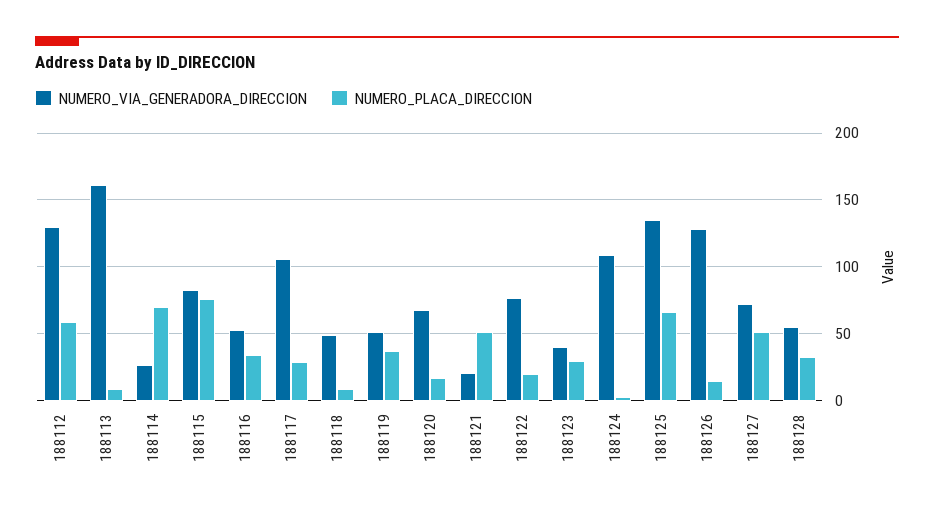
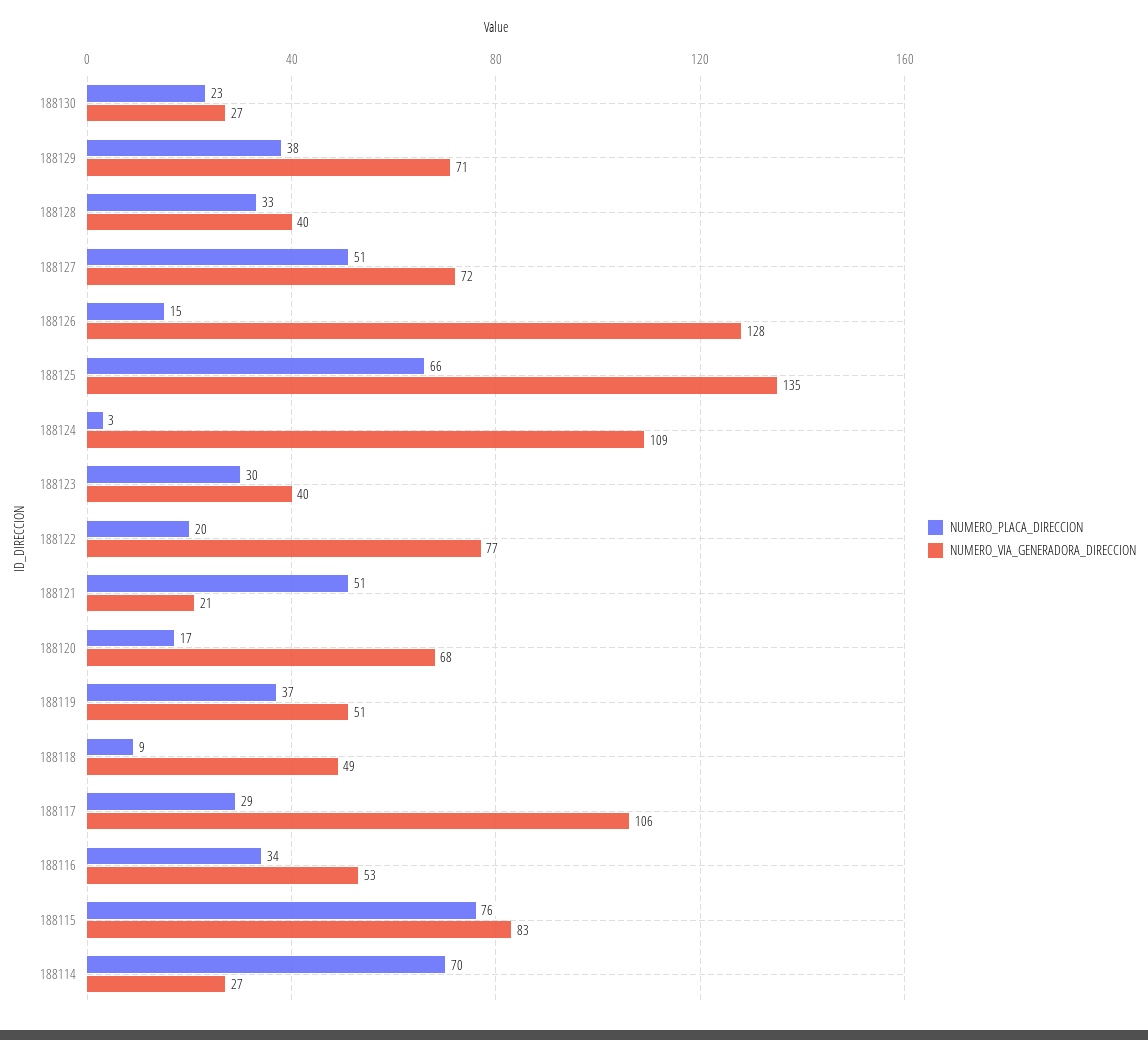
NUMERO_VIA_GENERADORA_DIRECCION, 188112: 130 -> none
NUMERO_PLACA_DIRECCION, 188112: 60 -> none
NUMERO_VIA_GENERADORA_DIRECCION, 188113: 160 -> none
NUMERO_PLACA_DIRECCION, 188113: 10 -> none
NUMERO_VIA_GENERADORA_DIRECCION, 188128: 55 -> 40
NUMERO_PLACA_DIRECCION, 188130: none -> 23
NUMERO_VIA_GENERADORA_DIRECCION, 188130: none -> 27
NUMERO_PLACA_DIRECCION, 188129: none -> 38
NUMERO_VIA_GENERADORA_DIRECCION, 188129: none -> 71

